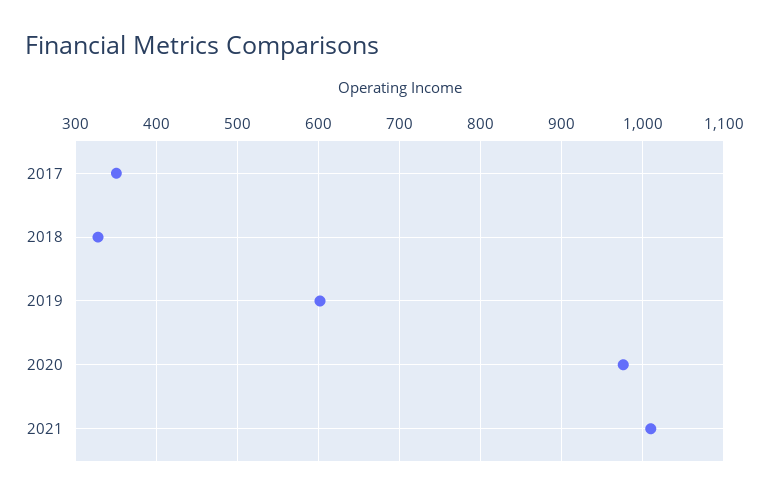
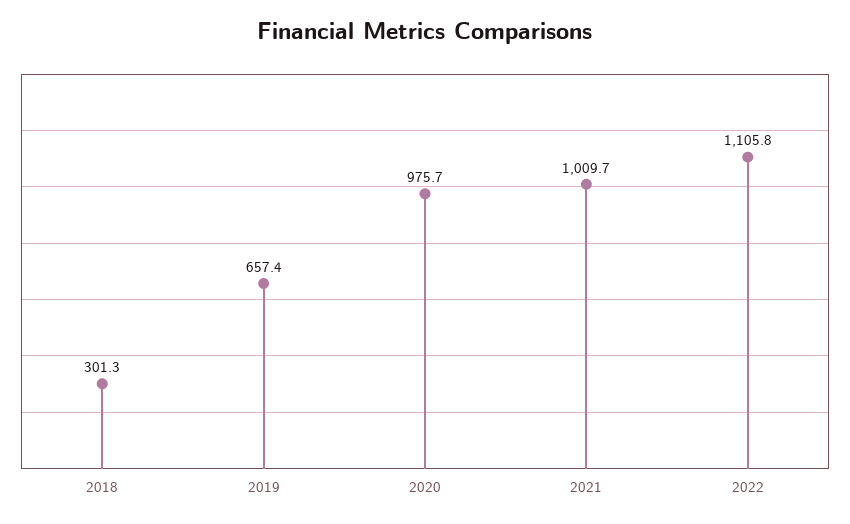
2017: 350 -> none
2018: 330 -> 301.3
2019: 600 -> 657.4
2022: none -> 1105.8

